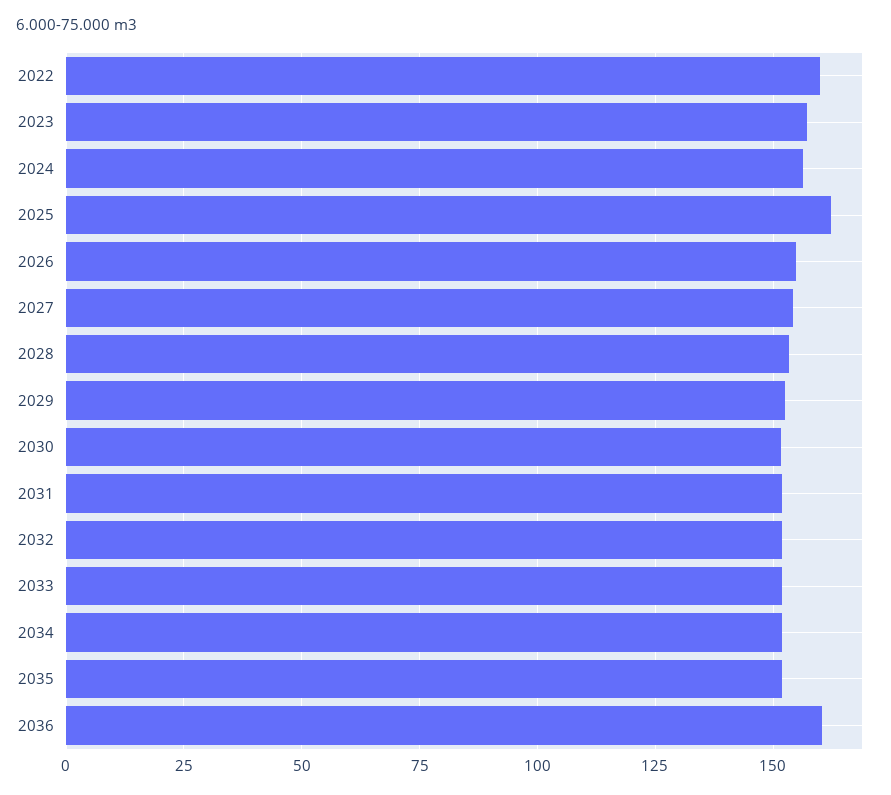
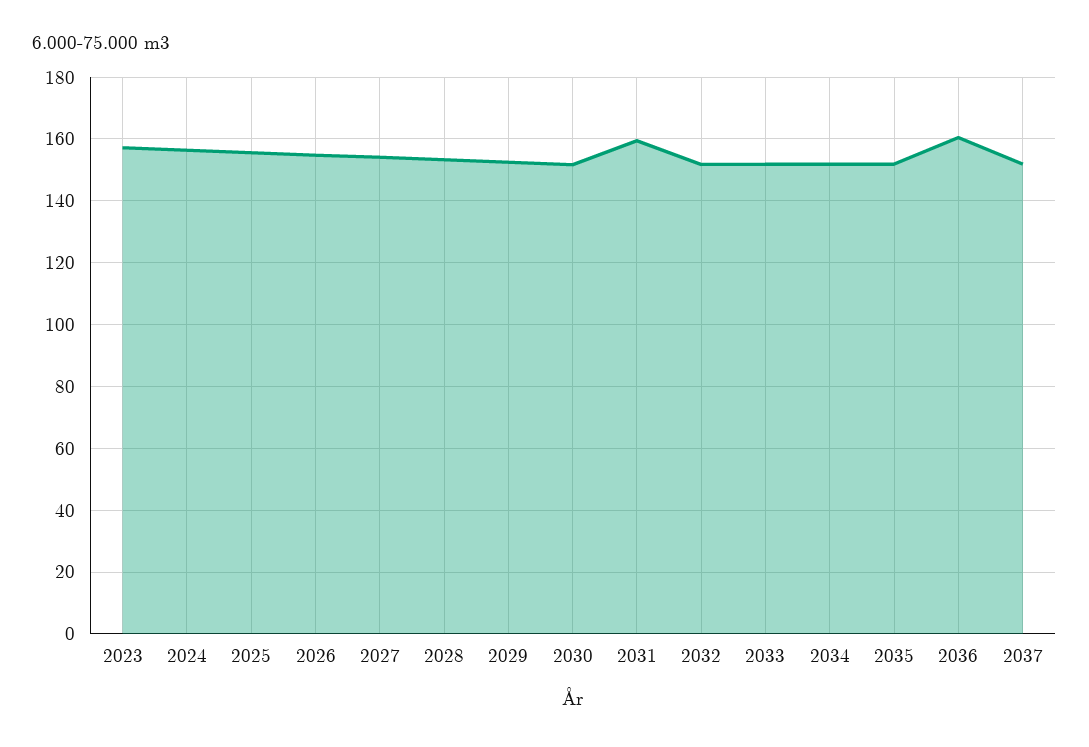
2022: 160 -> none
2025: 162.5 -> 156
2031: 152.5 -> 160
2037: none -> 152

